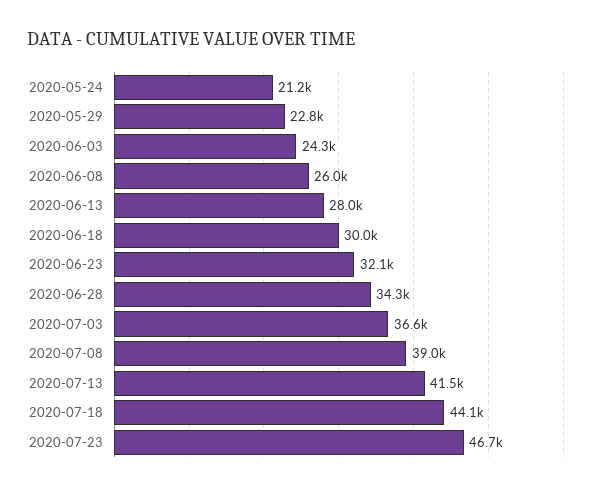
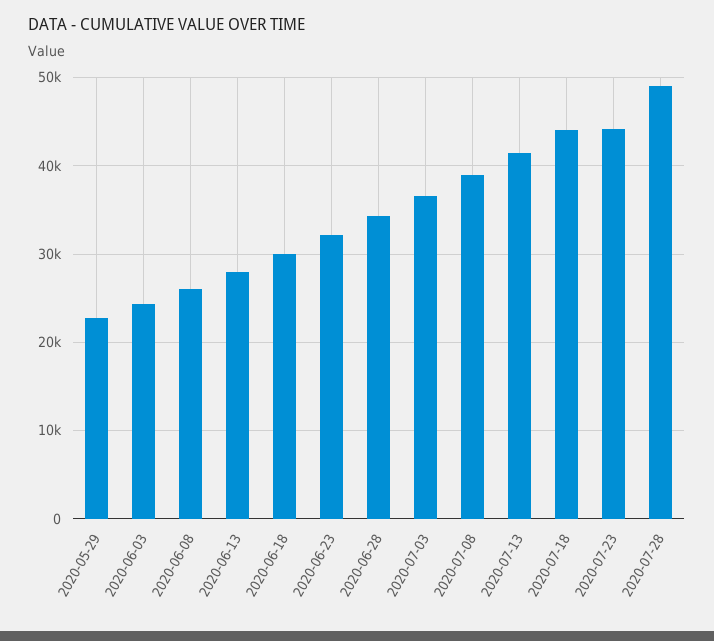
2020-05-24: 21200 -> none
2020-07-23: 46700 -> 44000
2020-07-28: none -> 49000

